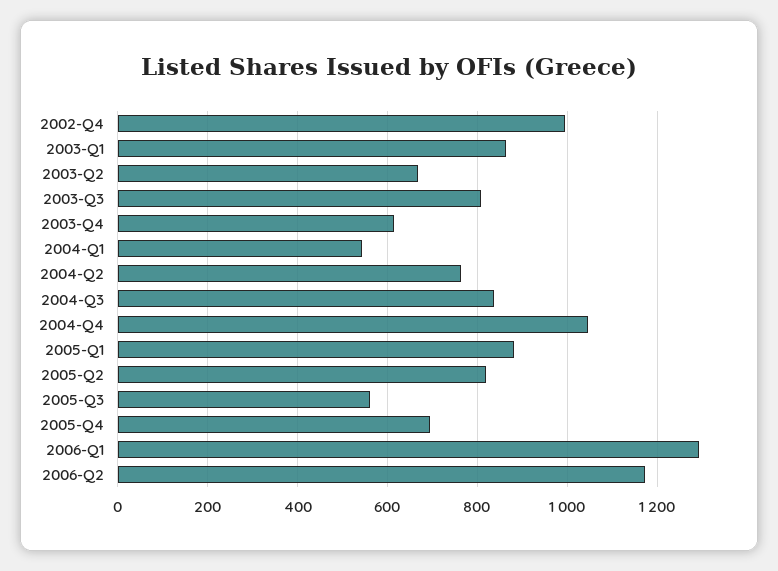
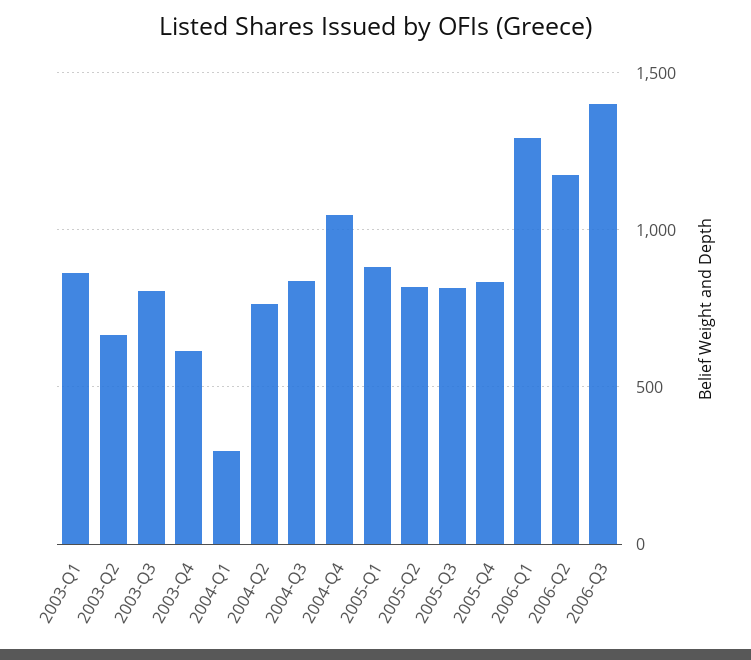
2002-Q4: 1000 -> none
2004-Q1: 540 -> 300
2005-Q3: 560 -> 800
2005-Q4: 700 -> 850
2006-Q3: none -> 1400

